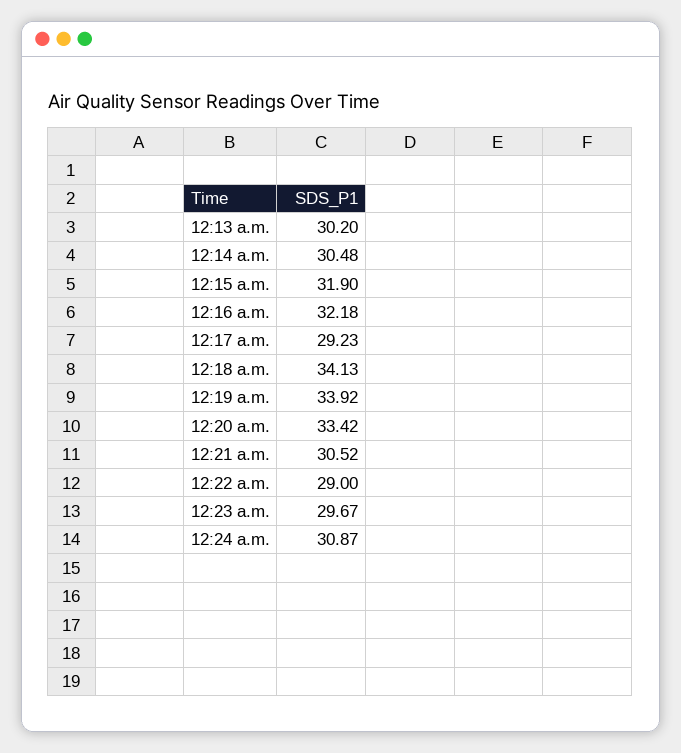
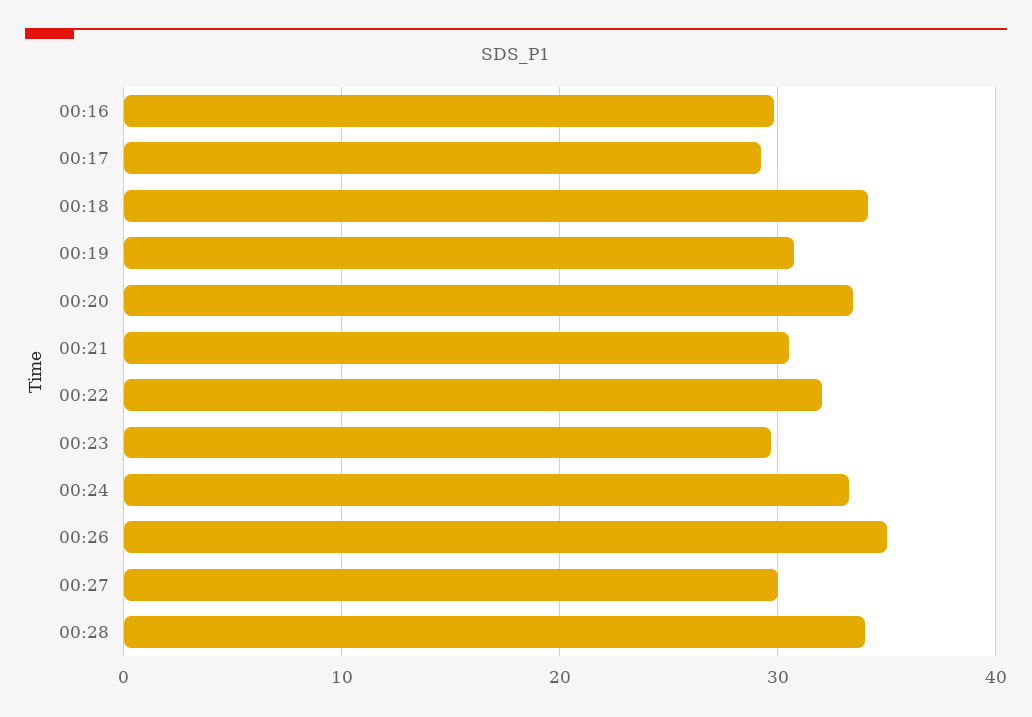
12:13 a.m.: 30.2 -> none
12:14 a.m.: 30.48 -> none
12:15 a.m.: 31.9 -> none
12:16 a.m.: 32.18 -> 30
12:19 a.m.: 33.92 -> 31
12:22 a.m.: 29 -> 32
12:24 a.m.: 30.87 -> 33
00:26: none -> 35
00:27: none -> 30
00:28: none -> 34

